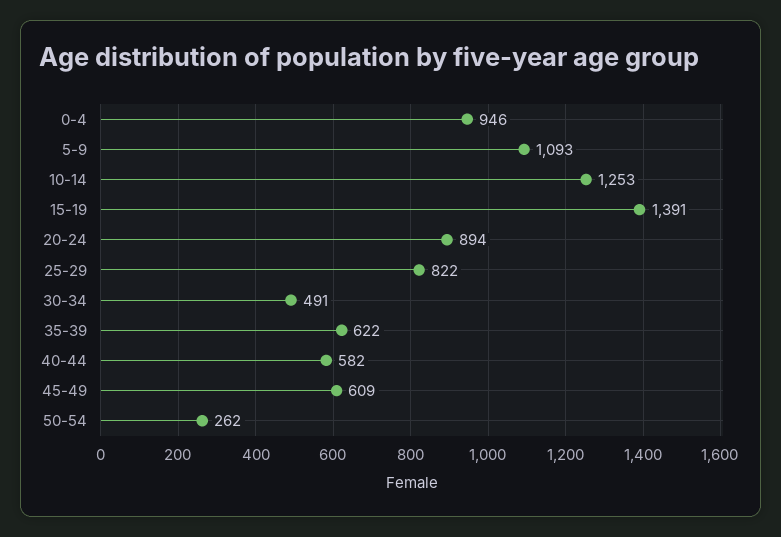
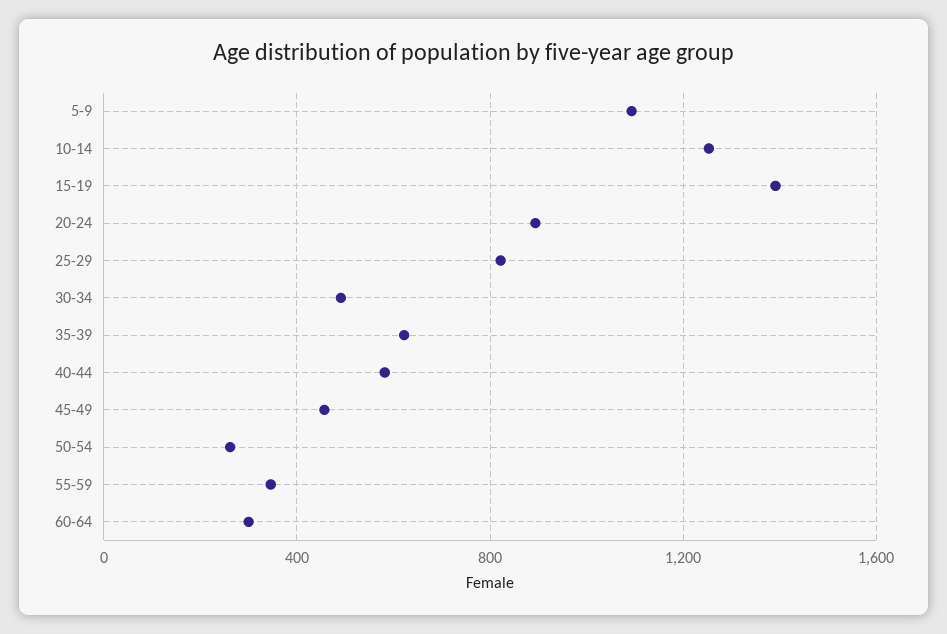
0-4: 946 -> none
45-49: 609 -> 450
55-59: none -> 350
60-64: none -> 300

